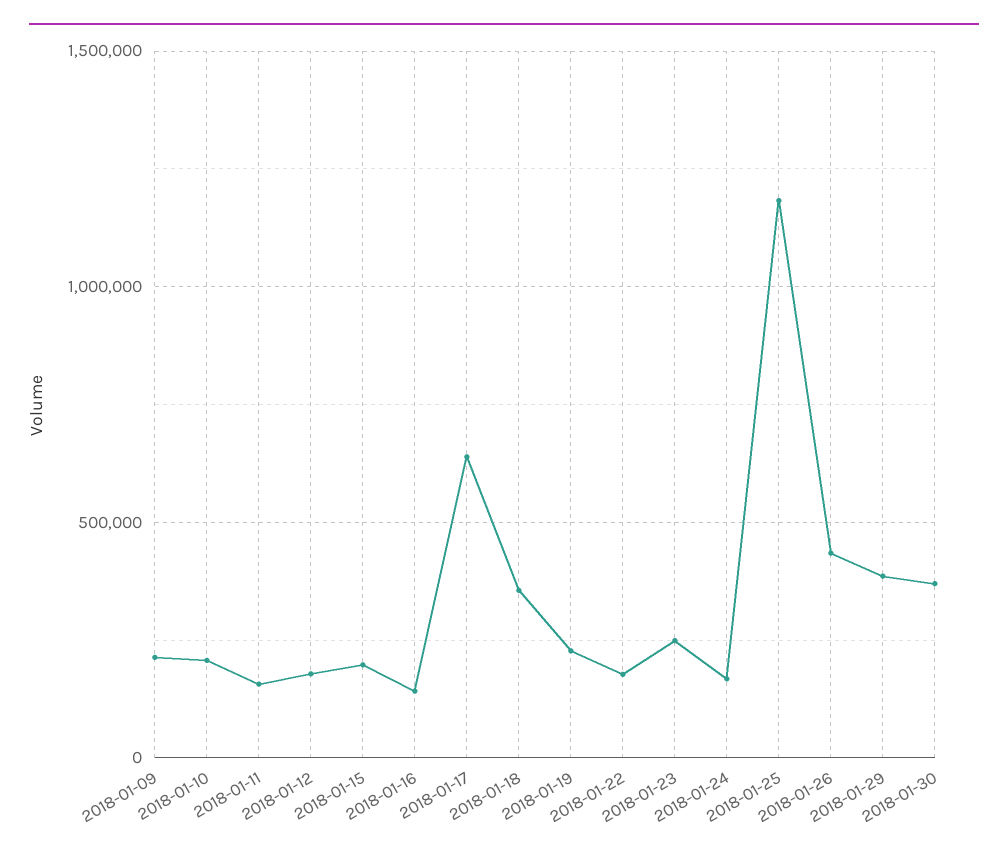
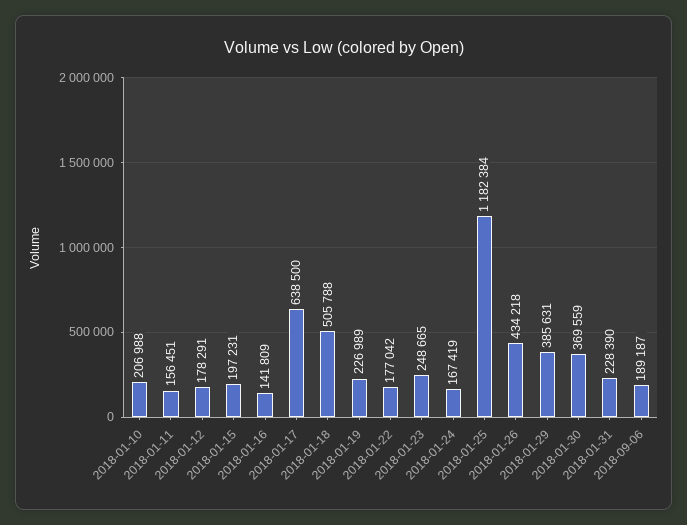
2018-01-09: 200000 -> none
2018-01-18: 350000 -> 505788
2018-01-31: none -> 228390
2018-09-06: none -> 189187

